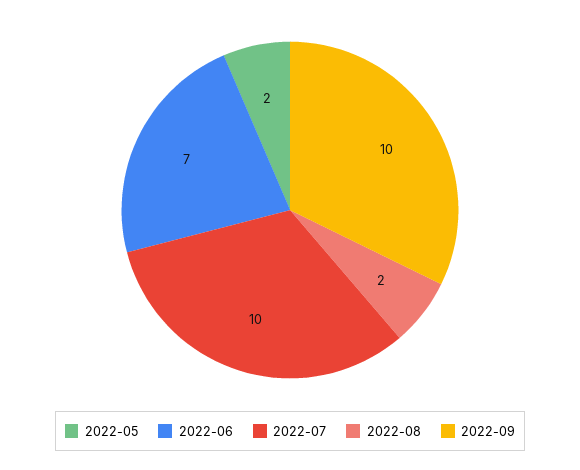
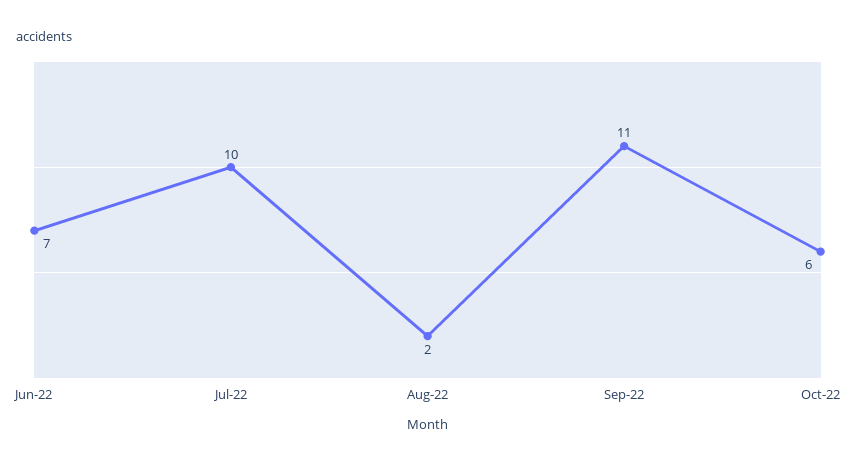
2022-05: 2 -> none
2022-09: 10 -> 11
Oct-22: none -> 6

